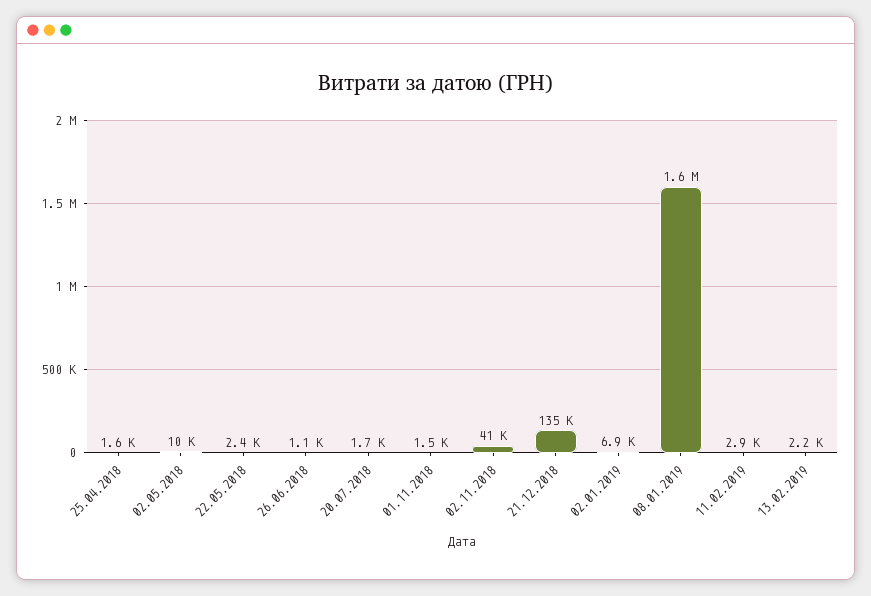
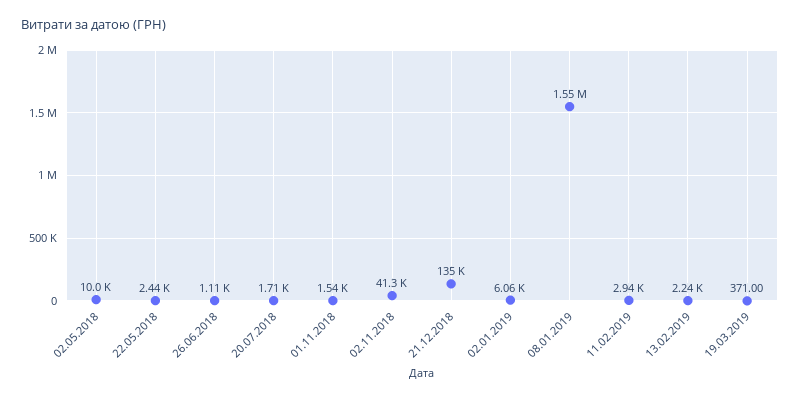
25.04.2018: 1600 -> none
02.01.2019: 6900 -> 6060
19.03.2019: none -> 371

